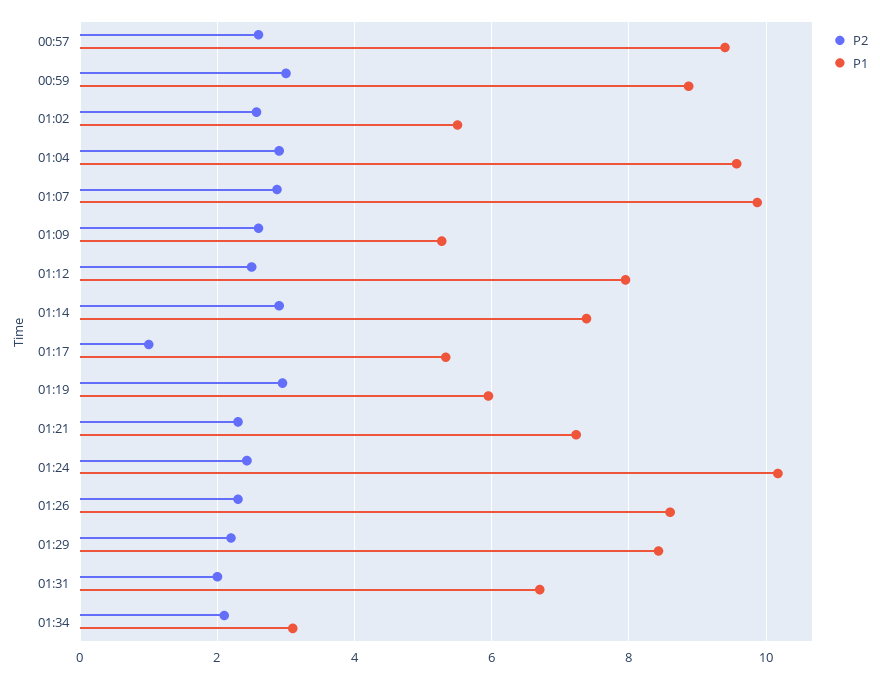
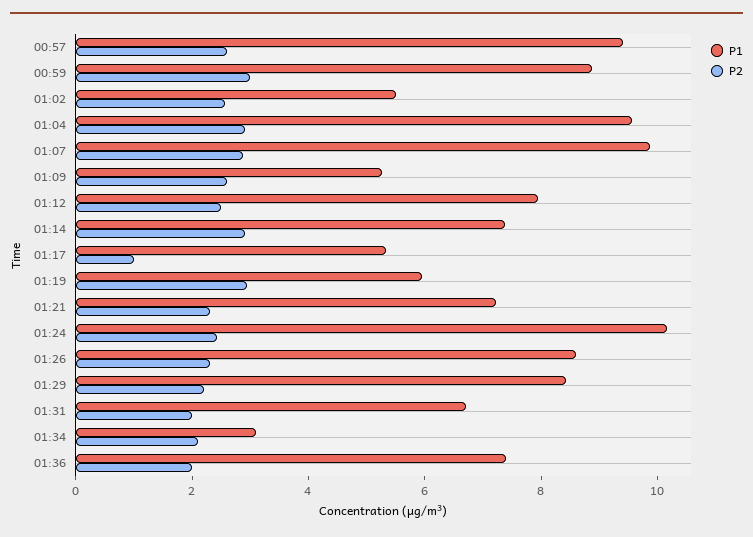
P1, 01:36: none -> 7.5
P2, 01:36: none -> 2

